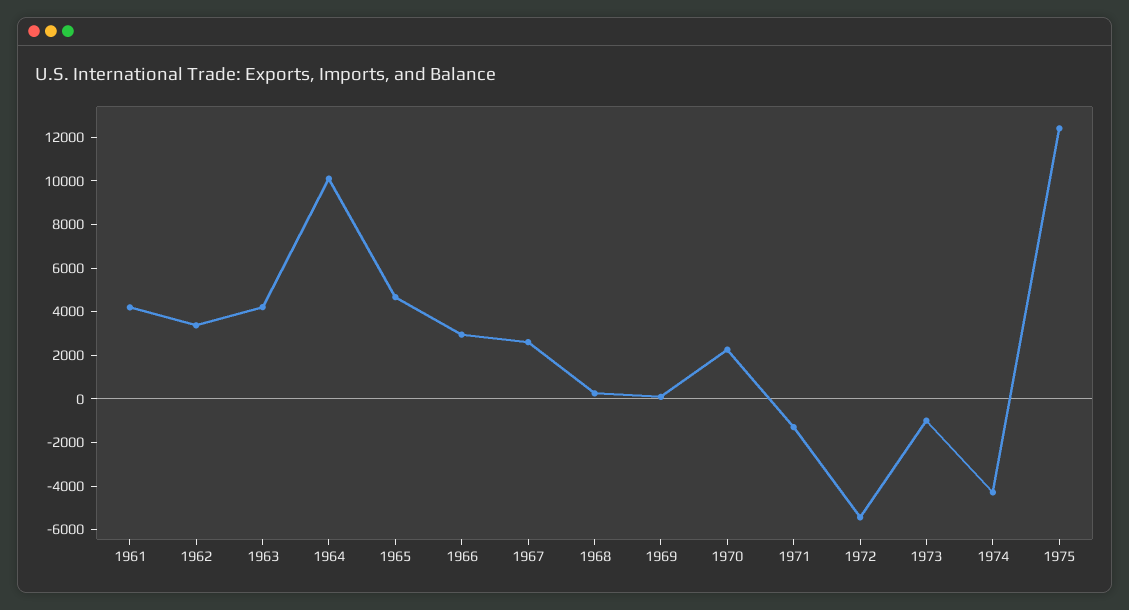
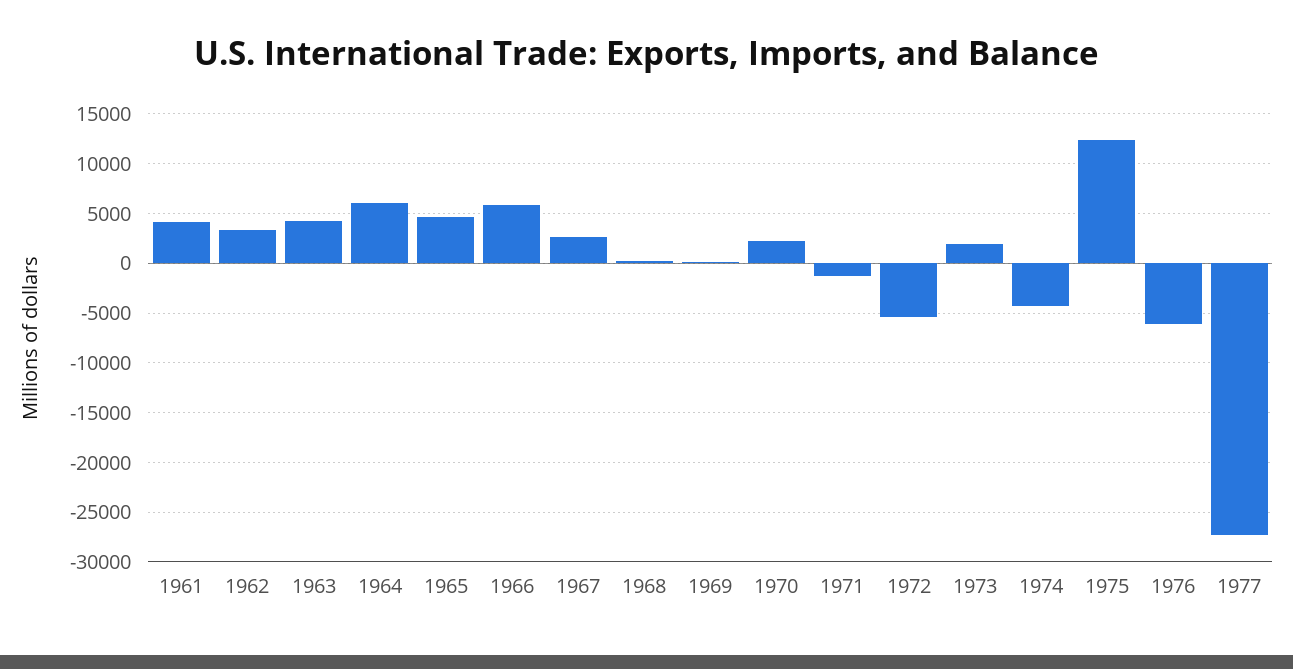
1964: 10000 -> 6000
1966: 3000 -> 6000
1973: -1000 -> 2000
1976: none -> -6000
1977: none -> -27000

